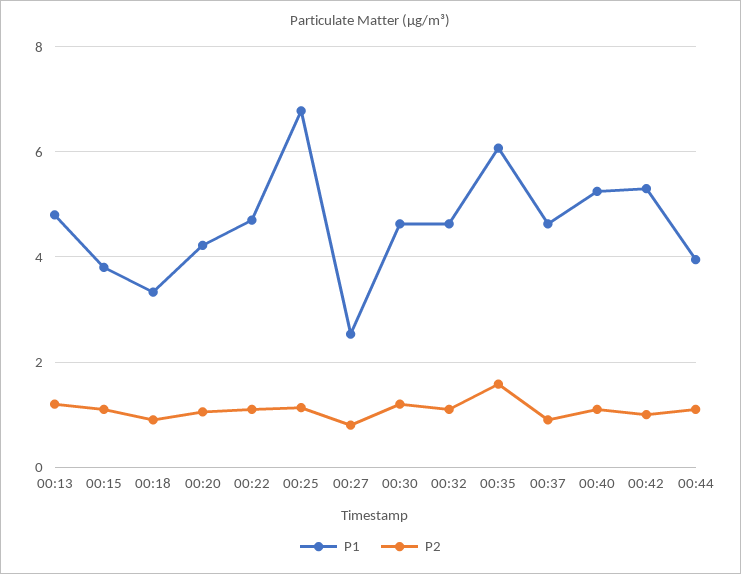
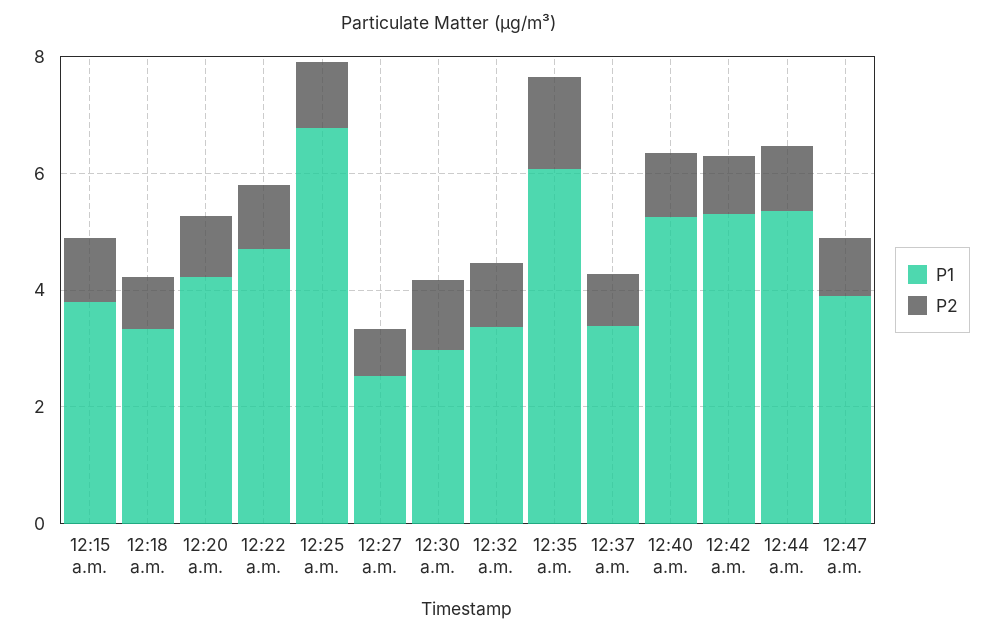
P1, 00:13: 4.8 -> none
P2, 00:13: 1.2 -> none
P1, 00:30: 4.6 -> 3
P1, 00:32: 4.6 -> 3.5
P1, 00:37: 4.6 -> 3.5
P1, 00:44: 4 -> 5.5
P1, 12:47 a.m.: none -> 4
P2, 12:47 a.m.: none -> 1

